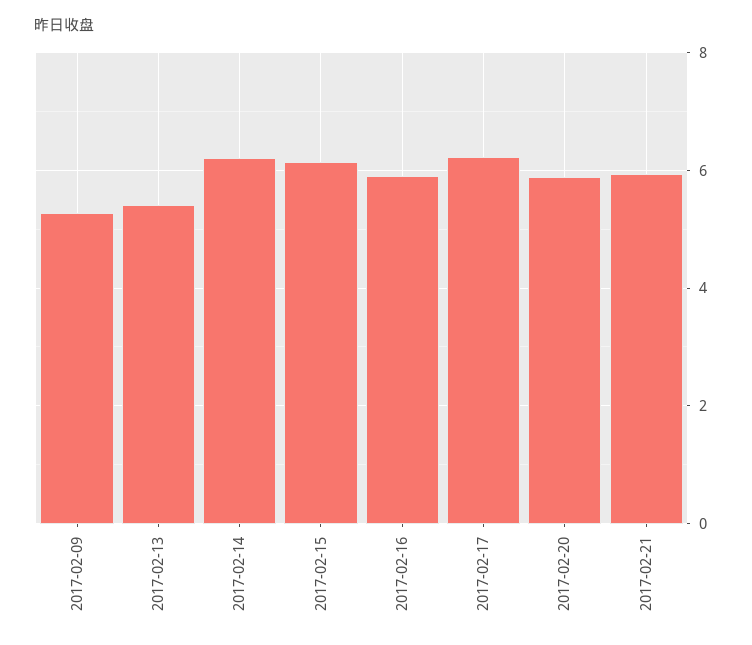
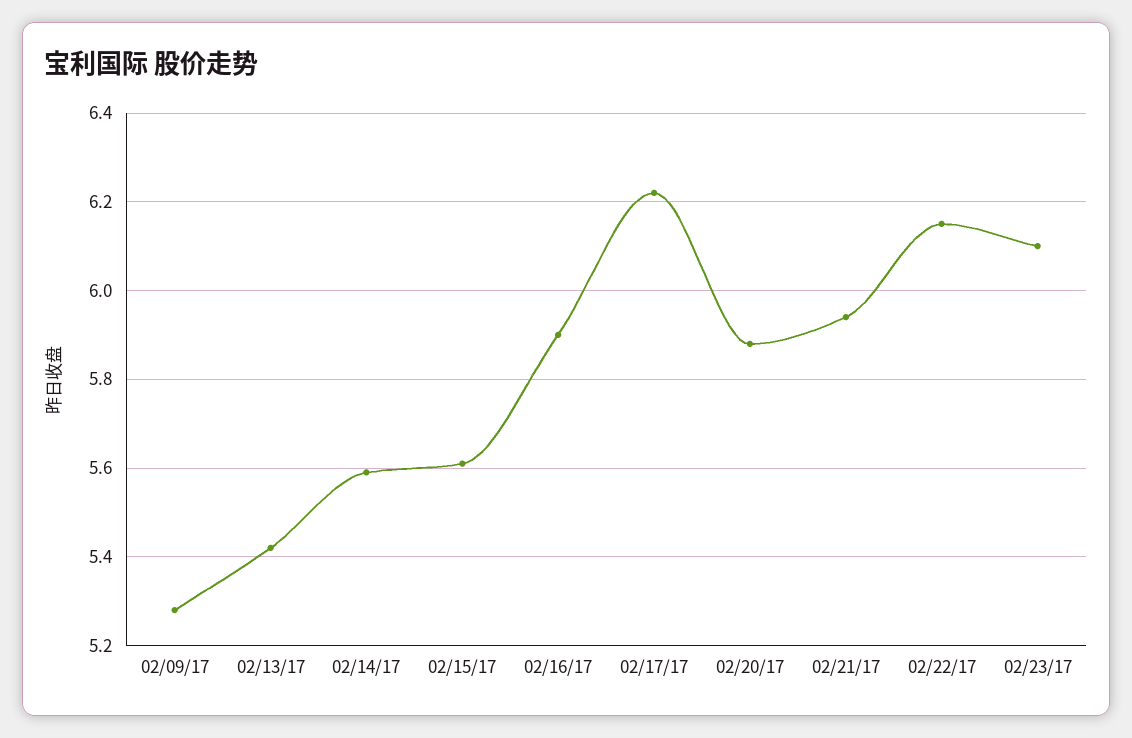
2017-02-14: 6.2 -> 5.6
2017-02-15: 6.2 -> 5.6
02/22/17: none -> 6.15
02/23/17: none -> 6.1

